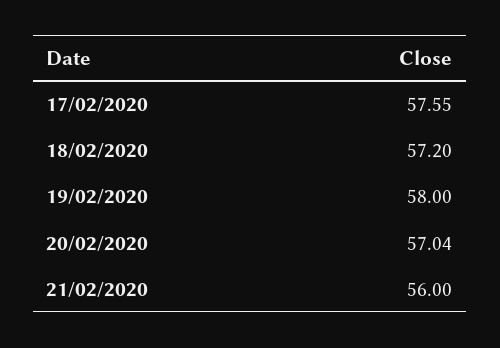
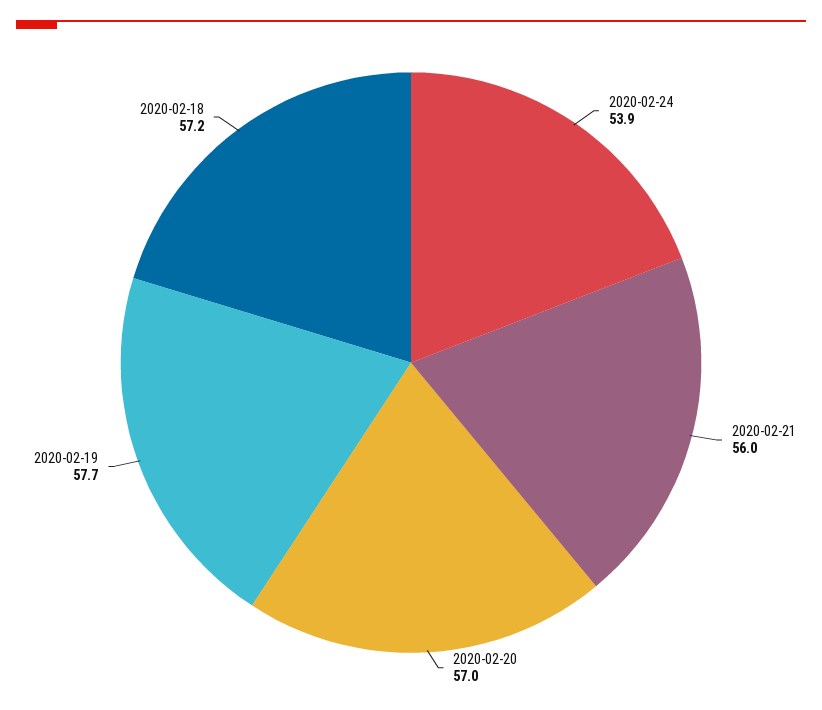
17/02/2020: 57.55 -> none
19/02/2020: 58 -> 57.7
2020-02-24: none -> 53.9

